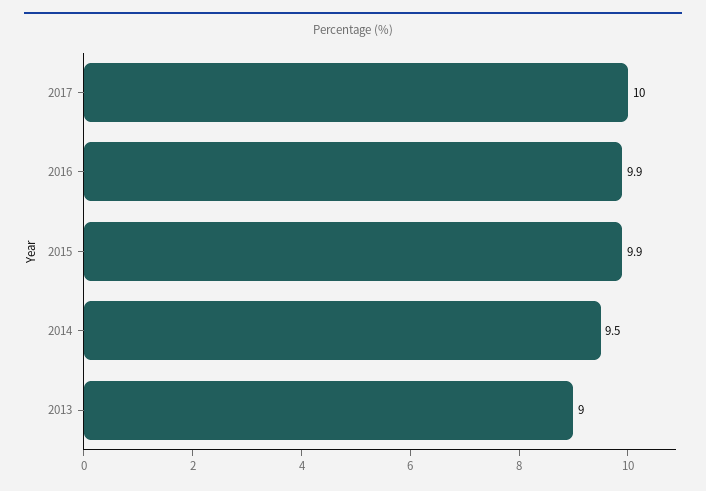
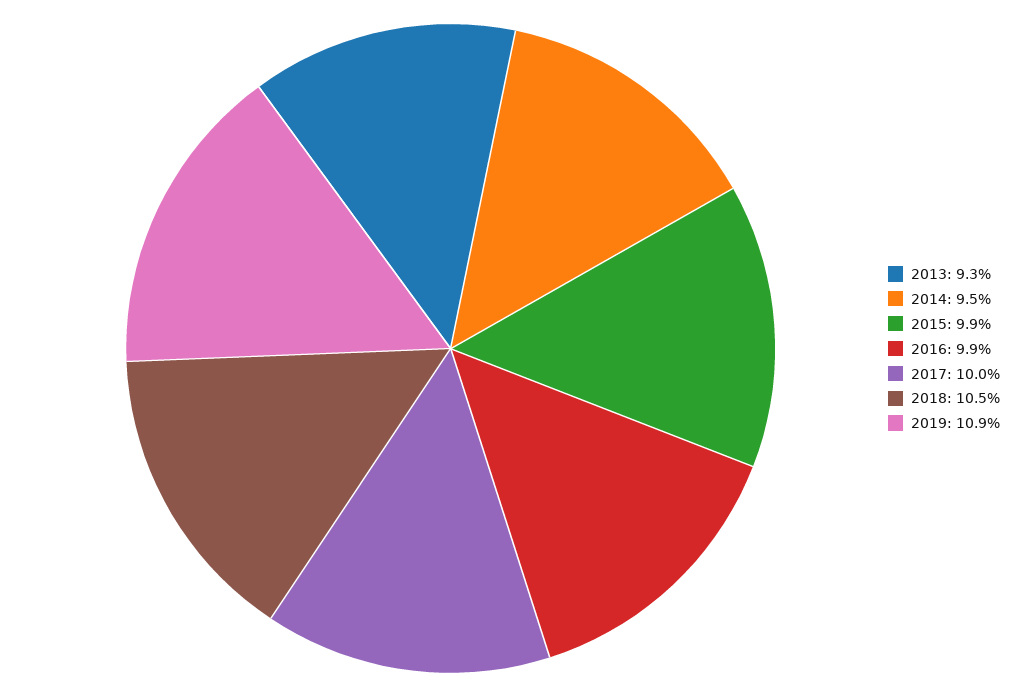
2013: 9 -> 9.3
2018: none -> 10.5
2019: none -> 10.9

